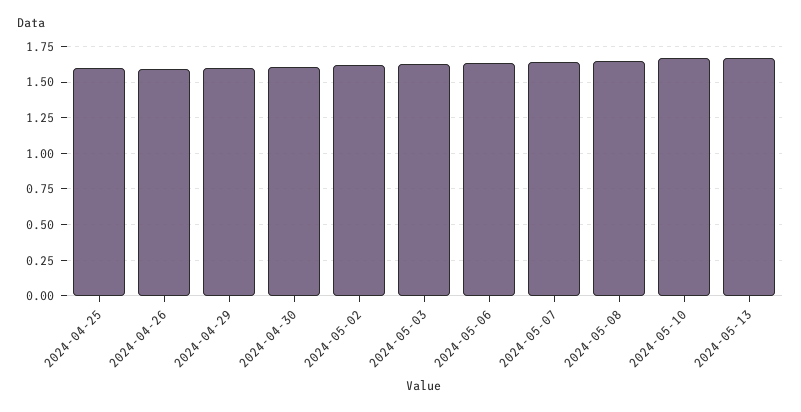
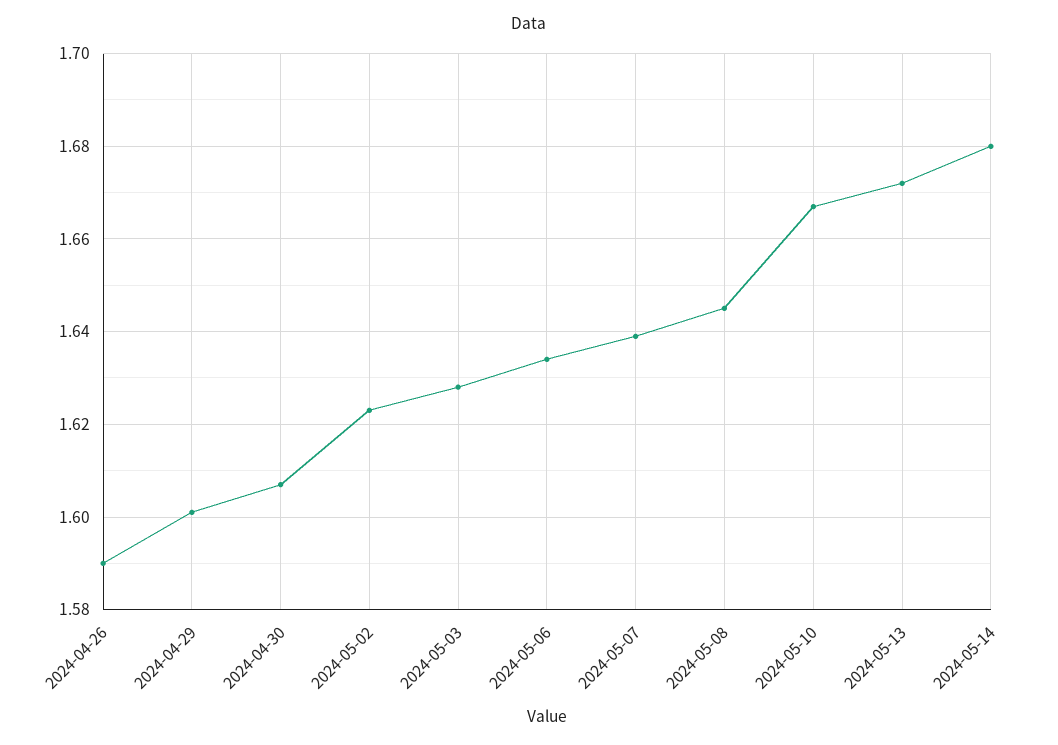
2024-04-25: 1.6 -> none
2024-05-14: none -> 1.68

